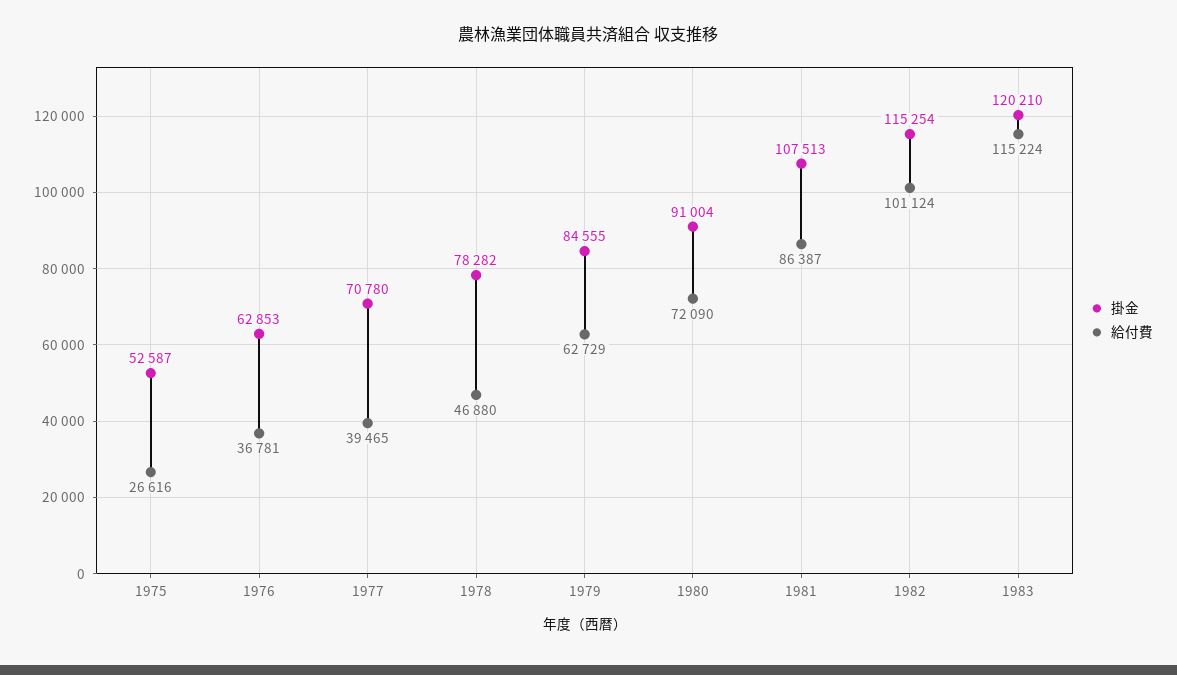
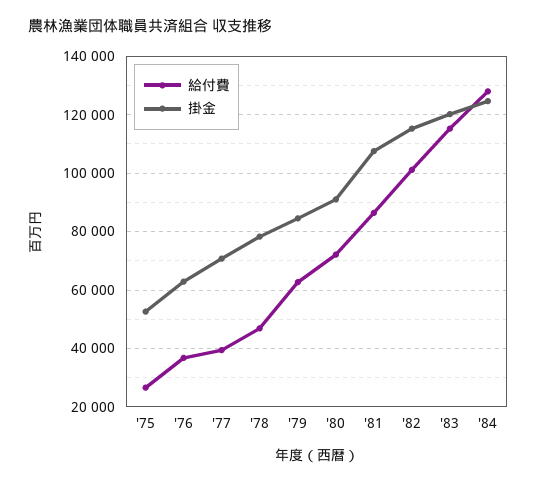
給付費, '84: none -> 127500
掛金, '84: none -> 125000

